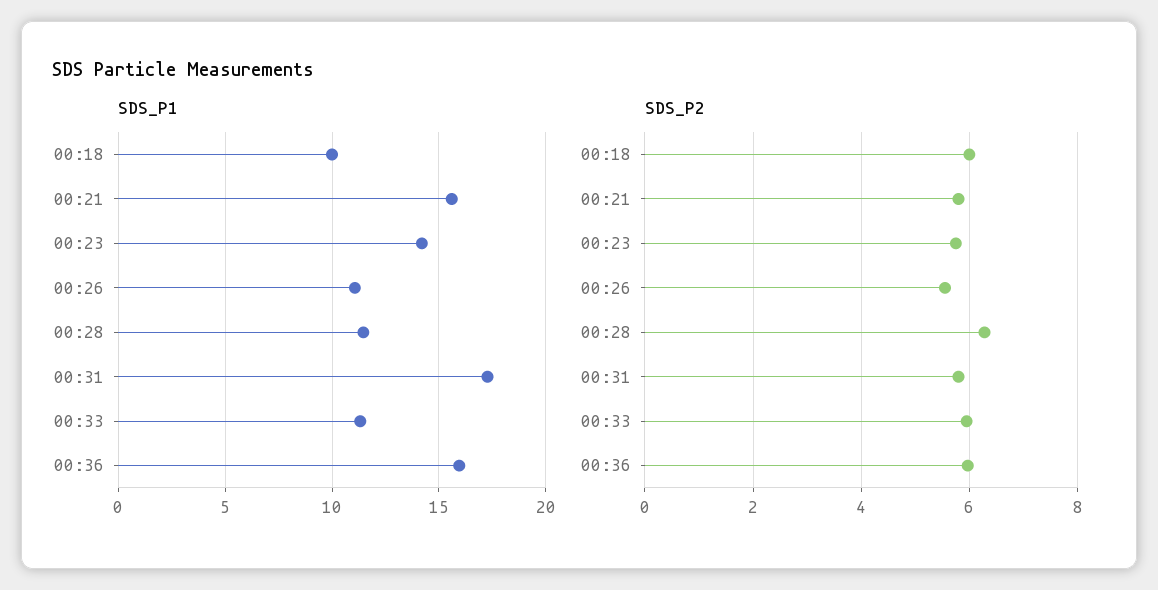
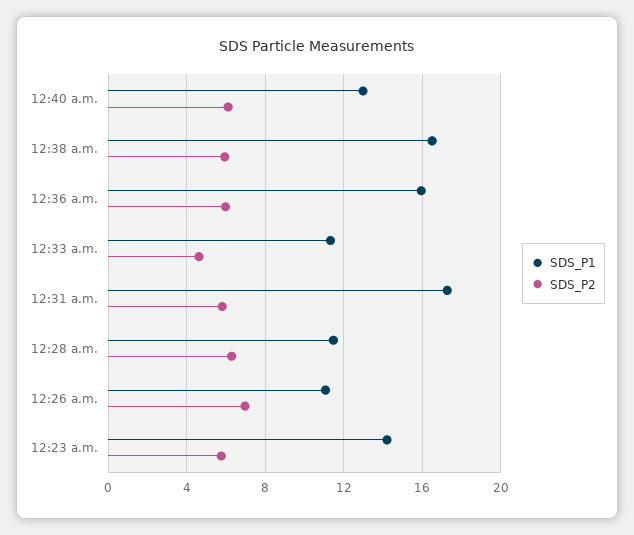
SDS_P1, 00:18: 10 -> none
SDS_P1, 00:21: 15.5 -> none
SDS_P2, 00:18: 6 -> none
SDS_P2, 00:21: 5.8 -> none
SDS_P2, 00:26: 5.6 -> 7
SDS_P2, 00:33: 6 -> 4.5
SDS_P1, 12:40 a.m.: none -> 13
SDS_P2, 12:40 a.m.: none -> 6
SDS_P1, 12:38 a.m.: none -> 16.5
SDS_P2, 12:38 a.m.: none -> 6

